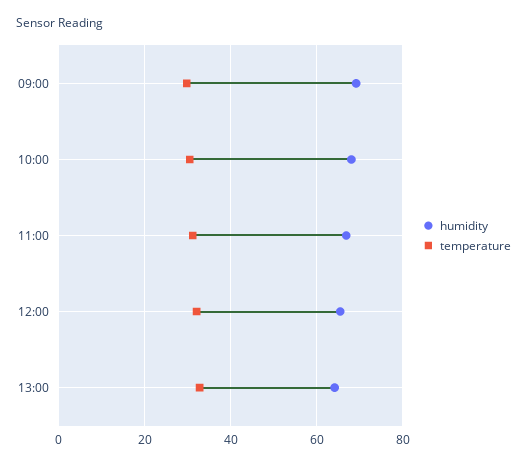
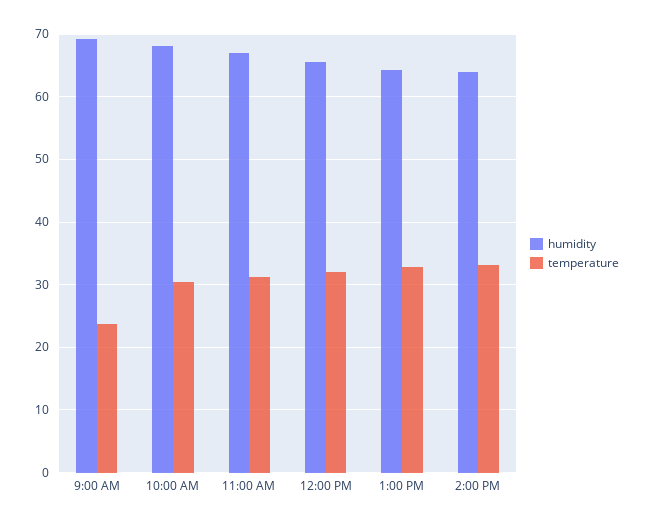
temperature, 09:00: 30 -> 24
humidity, 2:00 PM: none -> 64
temperature, 2:00 PM: none -> 33

